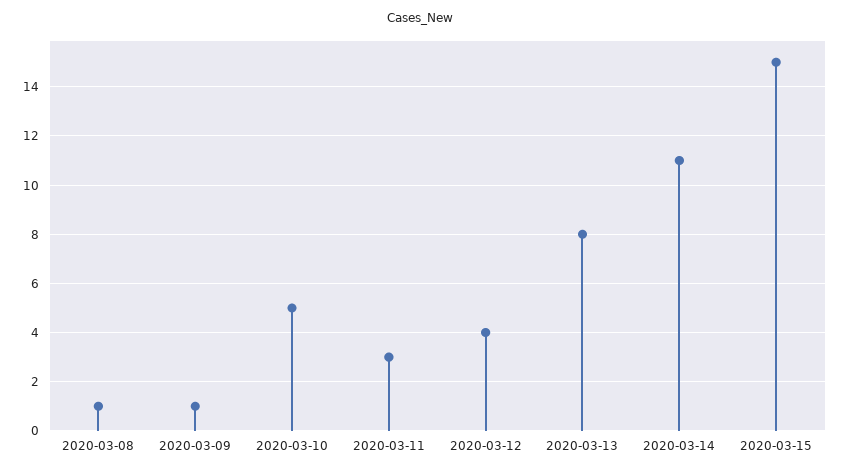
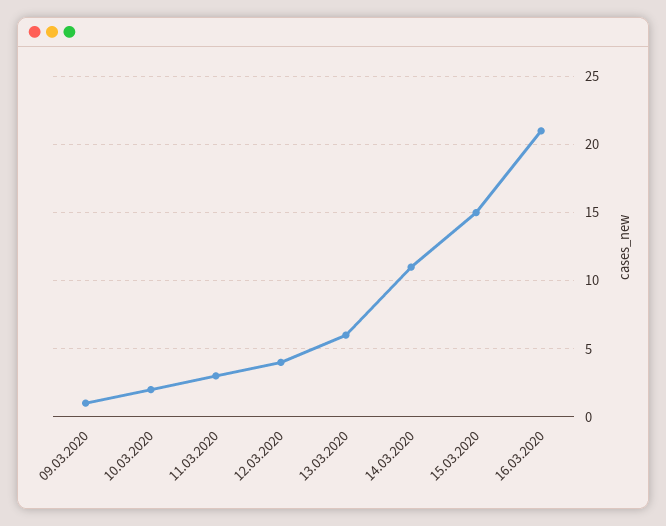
2020-03-08: 1 -> none
2020-03-10: 5 -> 2
2020-03-13: 8 -> 6
16.03.2020: none -> 21

